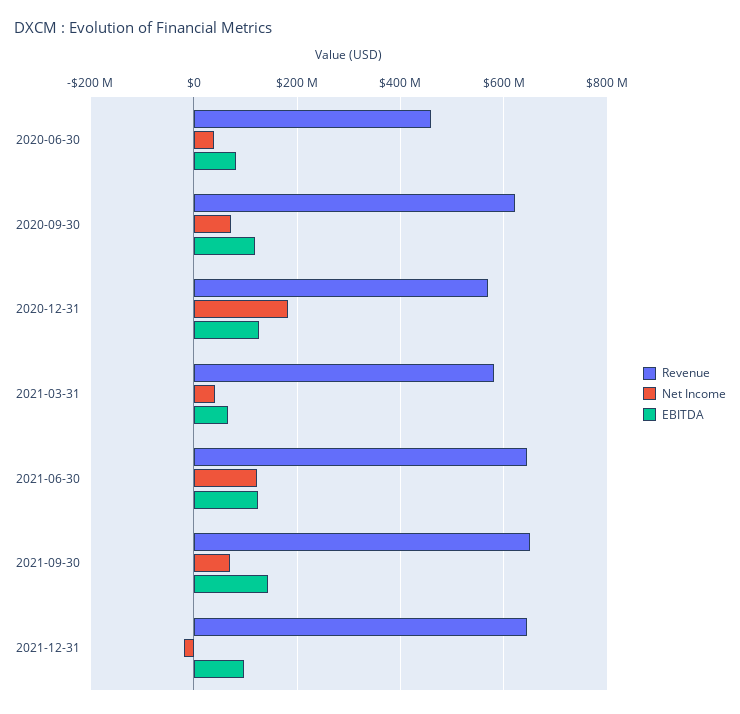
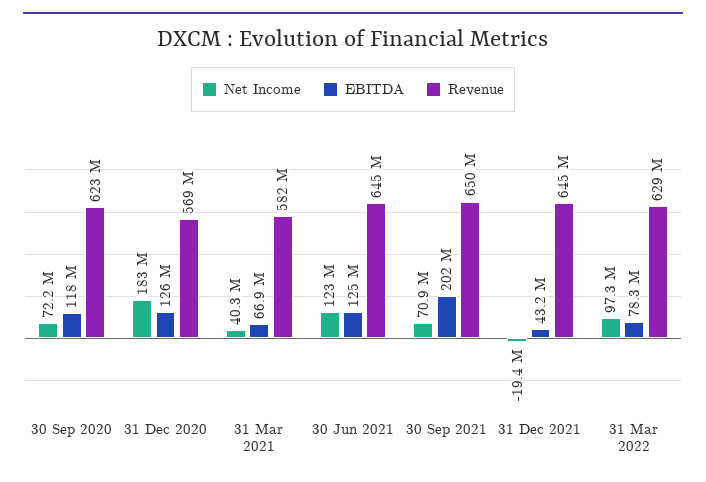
Revenue, 2020-06-30: 460000000 -> none
Net Income, 2020-06-30: 40000000 -> none
EBITDA, 2020-06-30: 80000000 -> none
EBITDA, 2021-09-30: 140000000 -> 202000000
EBITDA, 2021-12-31: 100000000 -> 43200000
Net Income, 31 Mar 2022: none -> 97300000
EBITDA, 31 Mar 2022: none -> 78300000
Revenue, 31 Mar 2022: none -> 629000000

